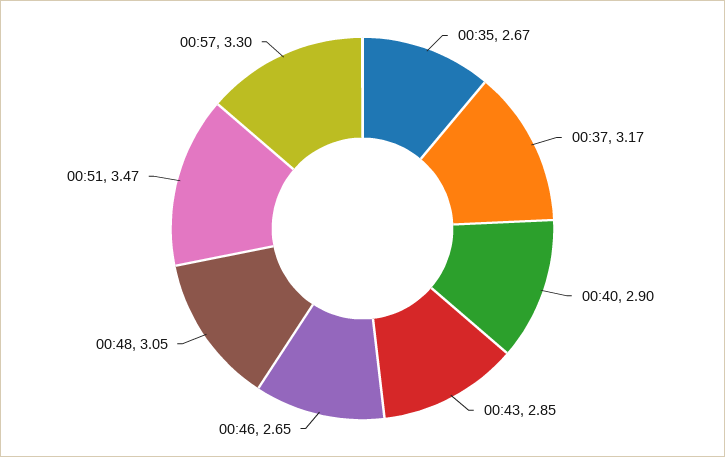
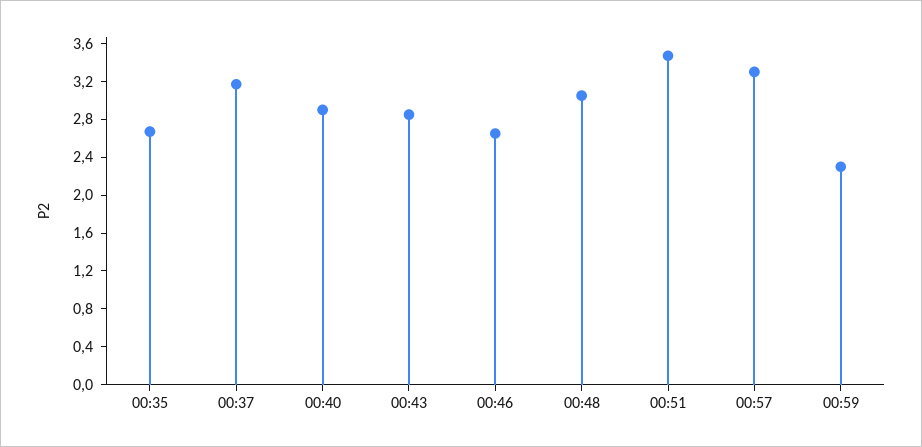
00:59: none -> 2.3

